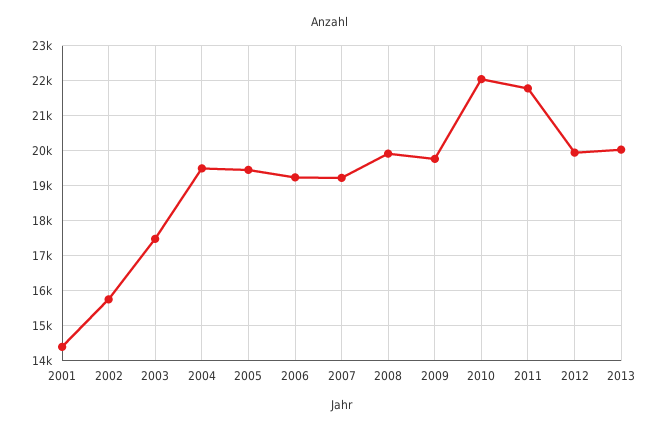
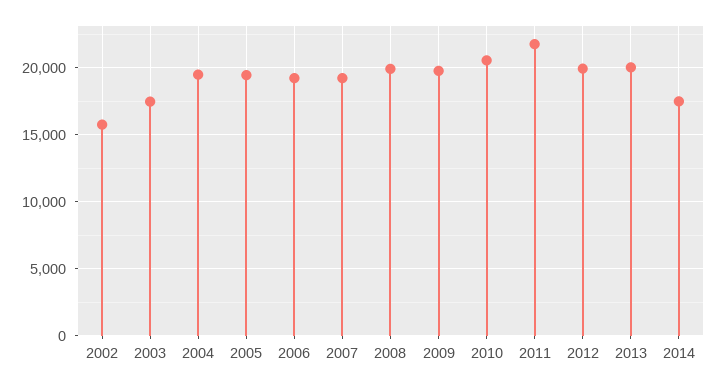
2001: 14400 -> none
2010: 22000 -> 20500
2014: none -> 17500

